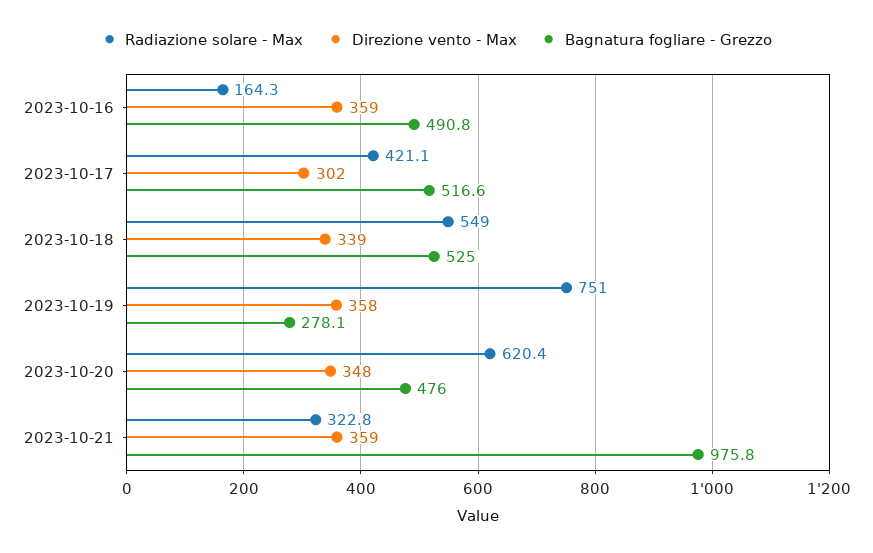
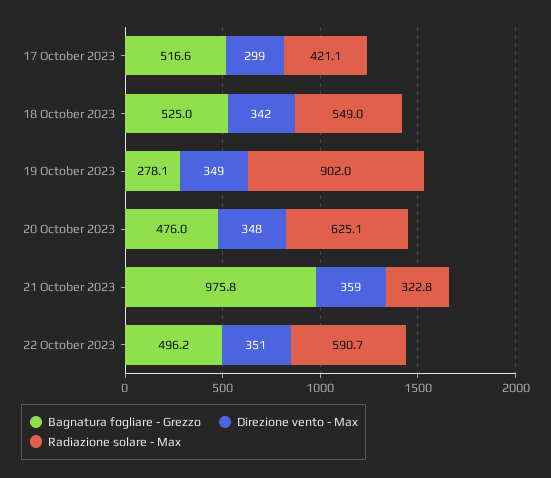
Radiazione solare - Max, 2023-10-16: 164.3 -> none
Direzione vento - Max, 2023-10-16: 359 -> none
Bagnatura fogliare - Grezzo, 2023-10-16: 490.8 -> none
Direzione vento - Max, 2023-10-17: 302 -> 299
Direzione vento - Max, 2023-10-18: 339 -> 342
Radiazione solare - Max, 2023-10-19: 751 -> 902
Direzione vento - Max, 2023-10-19: 358 -> 349
Radiazione solare - Max, 2023-10-20: 620.4 -> 625.1
Bagnatura fogliare - Grezzo, 22 October 2023: none -> 496.2
Direzione vento - Max, 22 October 2023: none -> 351
Radiazione solare - Max, 22 October 2023: none -> 590.7

